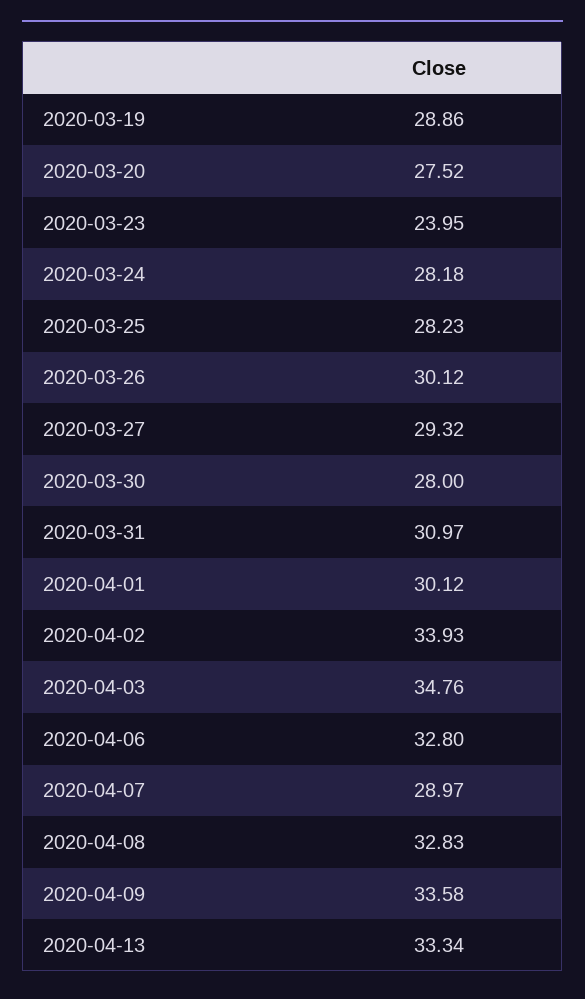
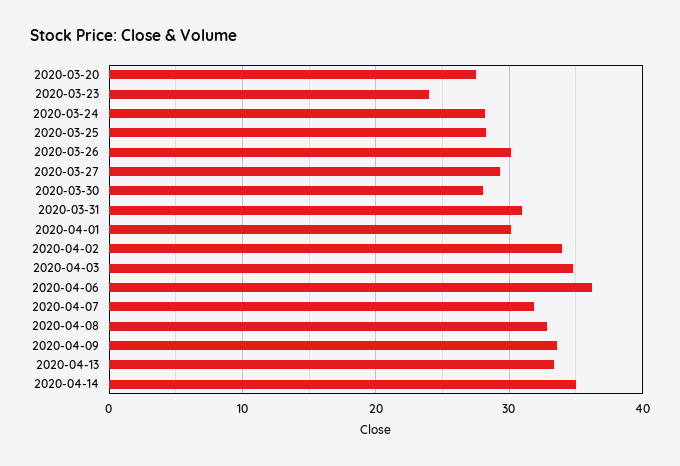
2020-03-19: 28.86 -> none
2020-04-06: 32.8 -> 36
2020-04-07: 28.97 -> 32
2020-04-14: none -> 35

